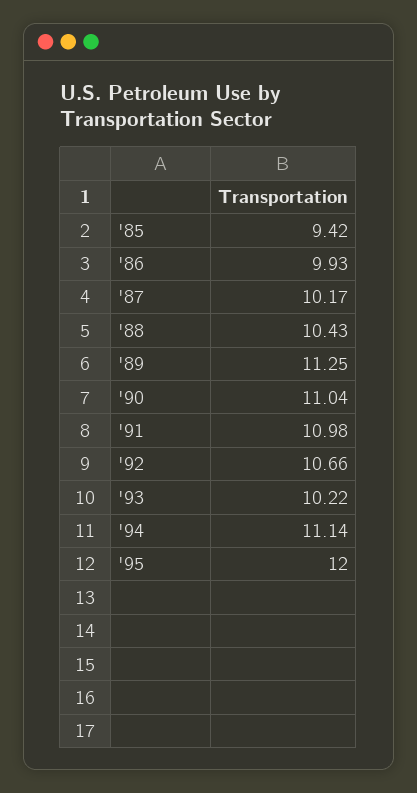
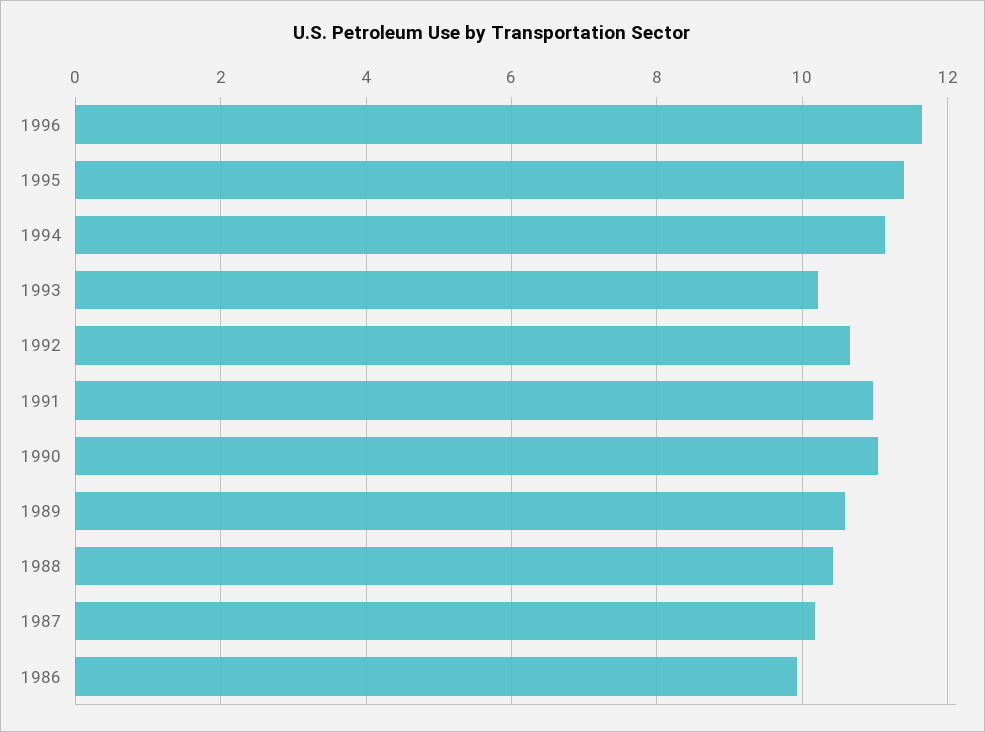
'85: 9.42 -> none
'89: 11.25 -> 10.6
'95: 12 -> 11.4
1996: none -> 11.6

